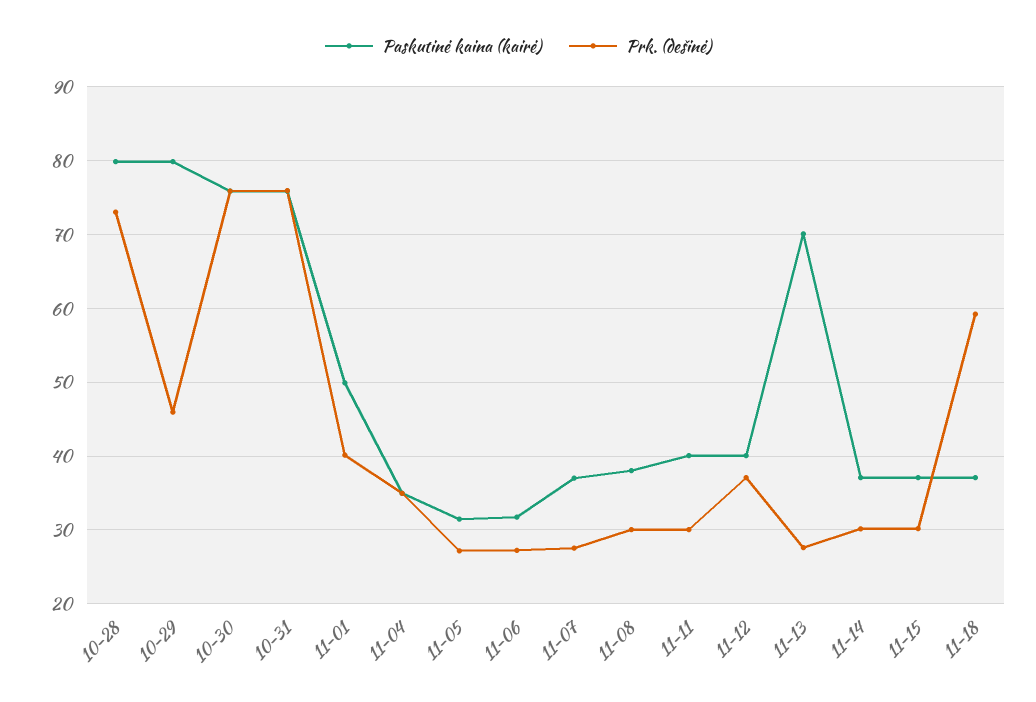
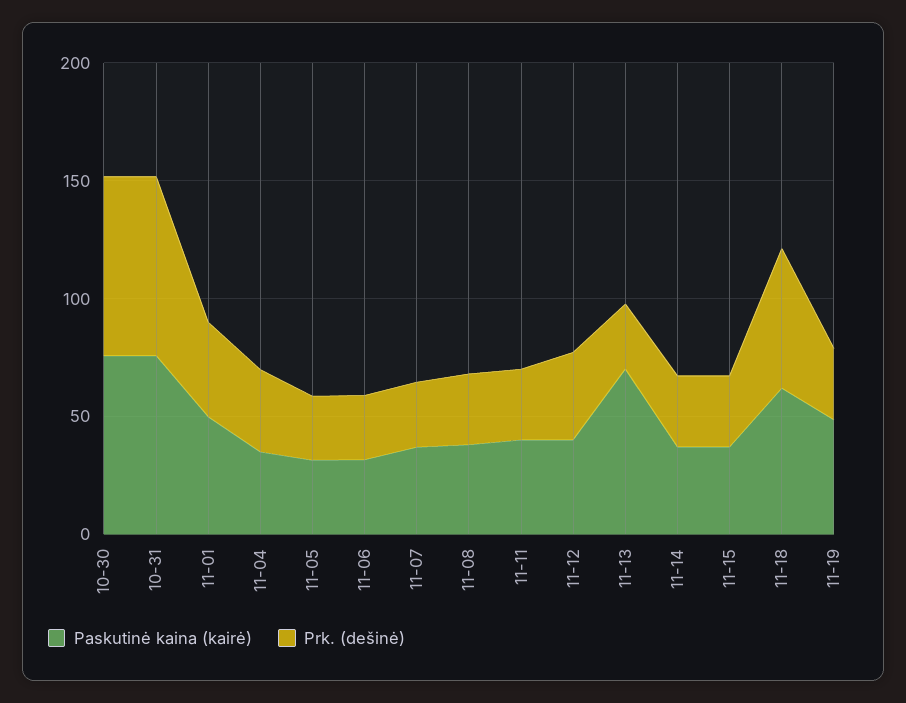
Paskutinė kaina (kairė), 10-28: 80 -> none
Prk. (dešinė), 10-28: 73 -> none
Paskutinė kaina (kairė), 10-29: 80 -> none
Prk. (dešinė), 10-29: 46 -> none
Paskutinė kaina (kairė), 11-18: 37 -> 60
Paskutinė kaina (kairė), 11-19: none -> 50
Prk. (dešinė), 11-19: none -> 30

